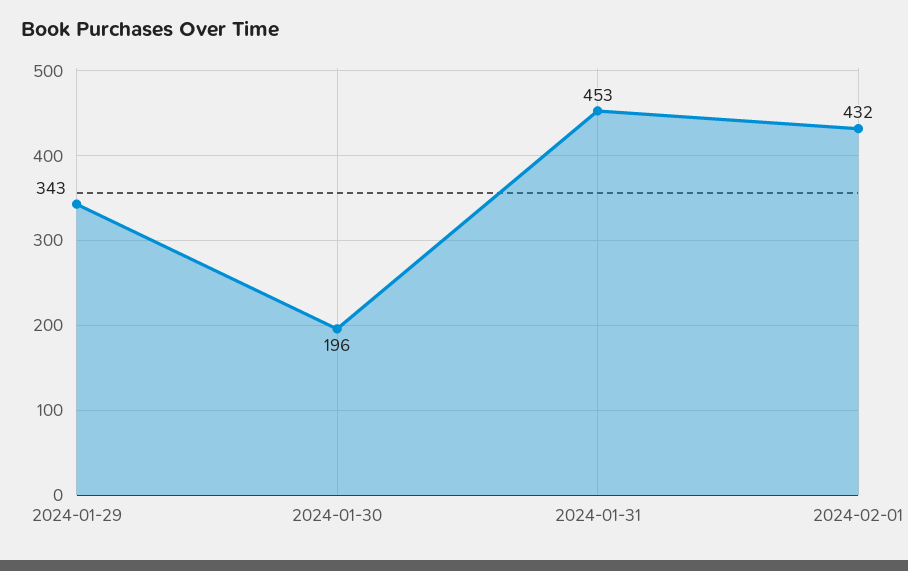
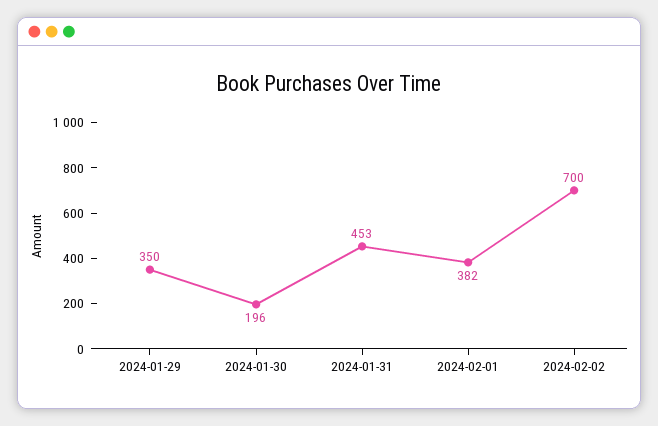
2024-01-29: 343 -> 350
2024-02-01: 432 -> 382
2024-02-02: none -> 700

